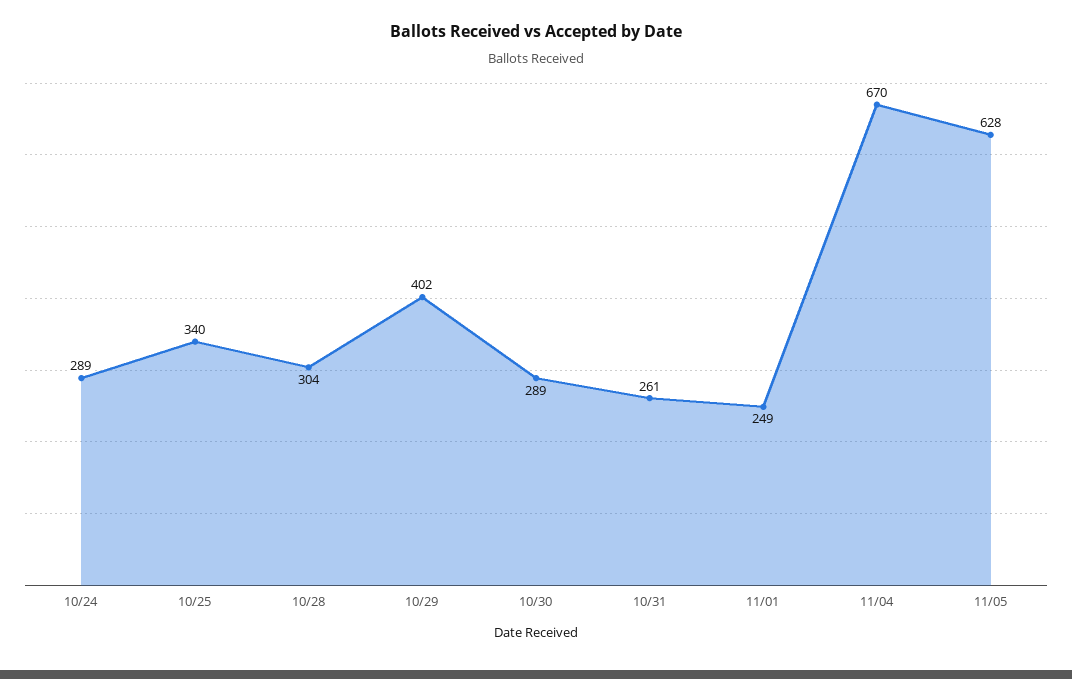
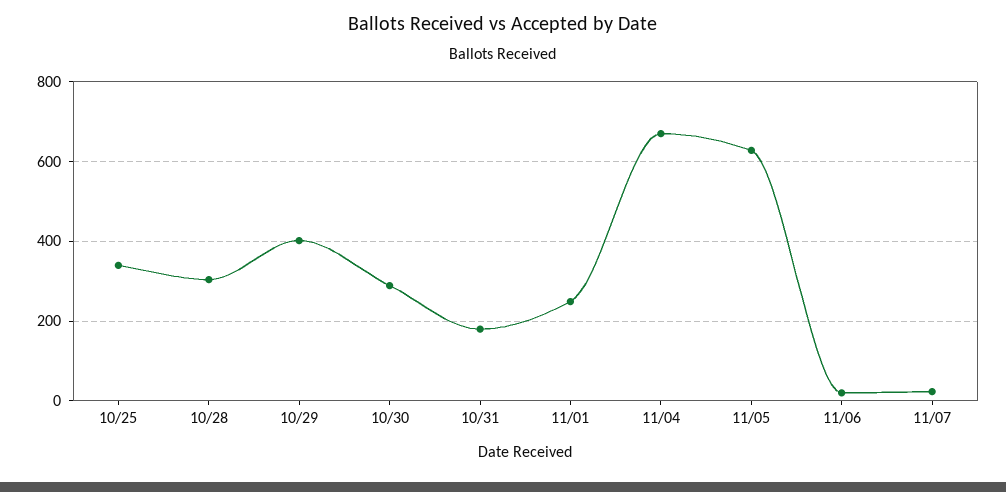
10/24: 289 -> none
10/31: 261 -> 180
11/06: none -> 20
11/07: none -> 20

